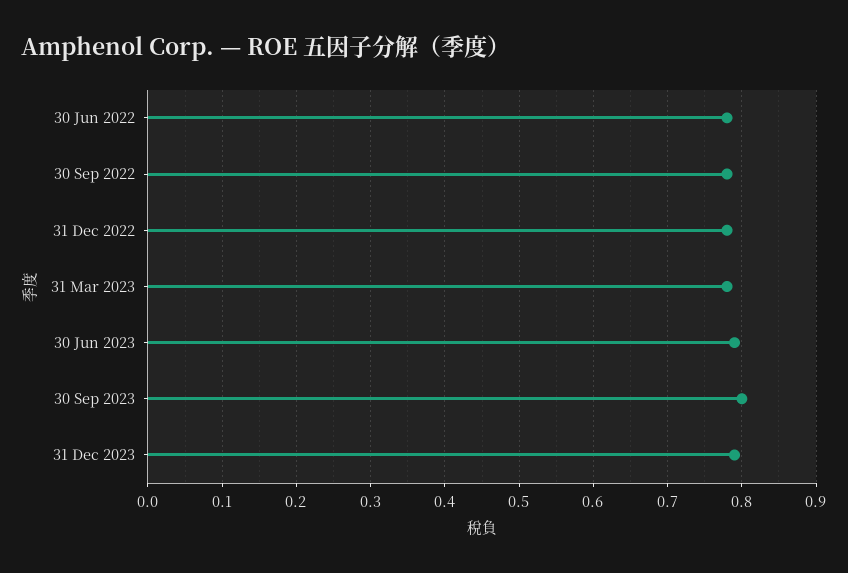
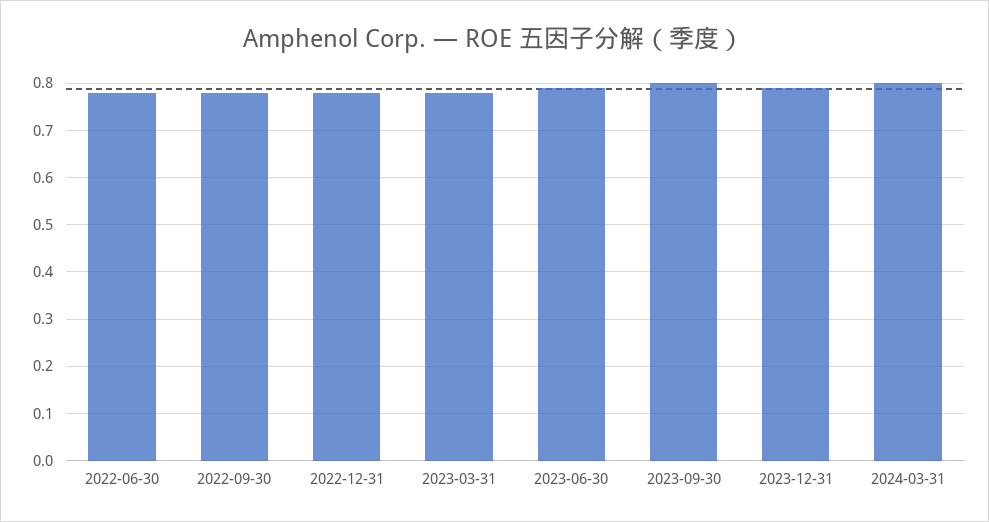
2024-03-31: none -> 0.8

